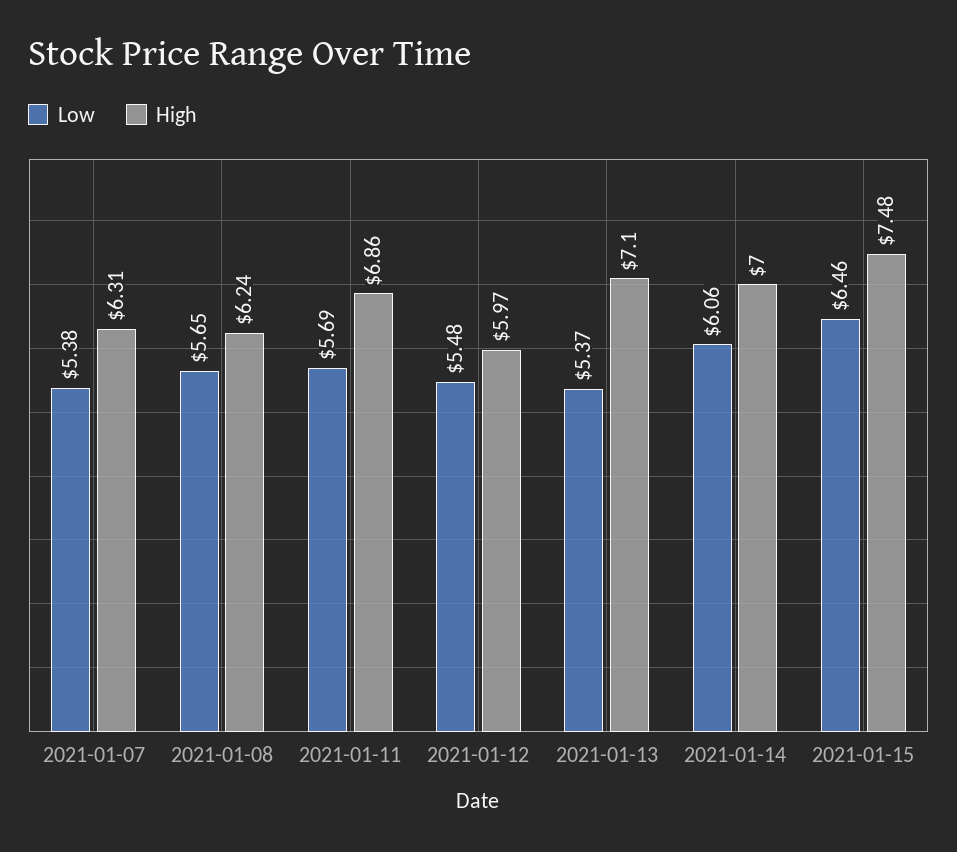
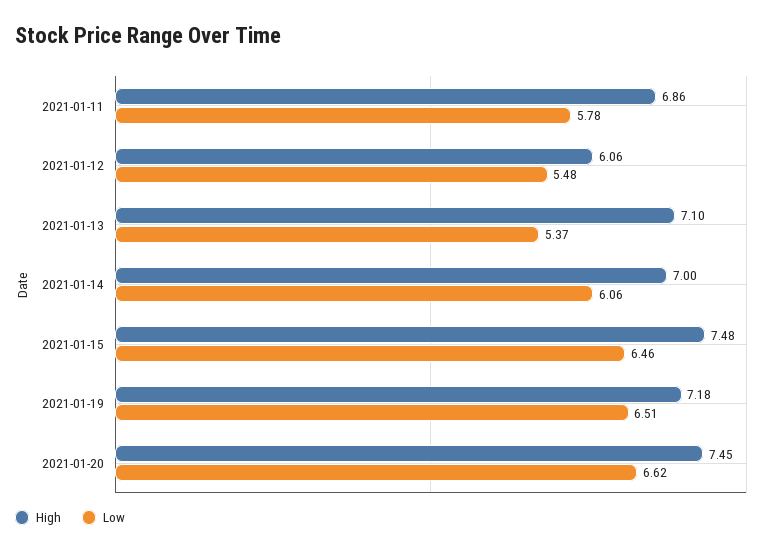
Low, 2021-01-07: 5.38 -> none
High, 2021-01-07: 6.31 -> none
Low, 2021-01-08: 5.65 -> none
High, 2021-01-08: 6.24 -> none
Low, 2021-01-11: 5.69 -> 5.78
High, 2021-01-12: 5.97 -> 6.06
High, 2021-01-19: none -> 7.18
Low, 2021-01-19: none -> 6.51
High, 2021-01-20: none -> 7.45
Low, 2021-01-20: none -> 6.62

